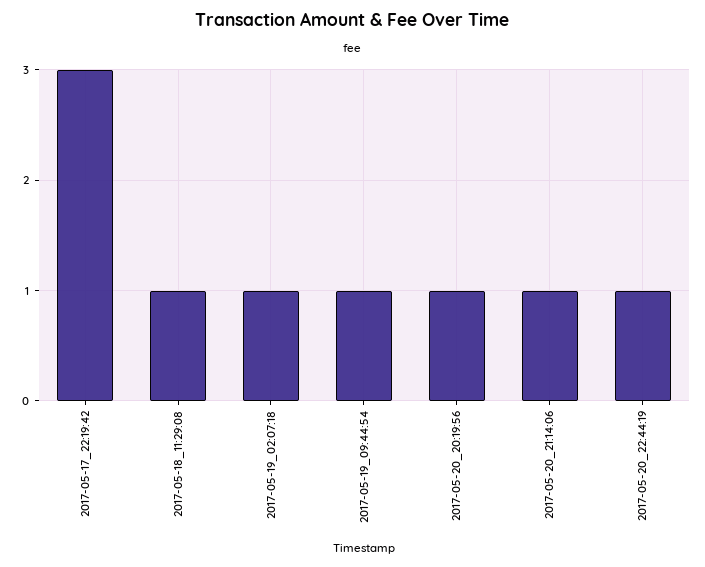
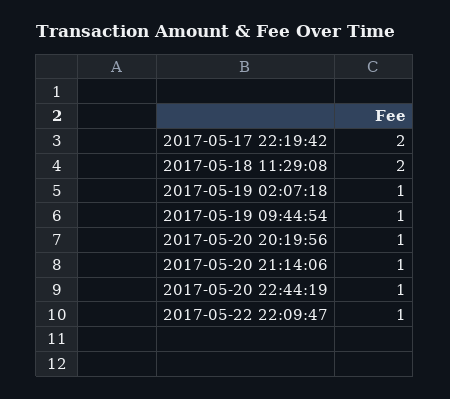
2017-05-17_22:19:42: 3 -> 2
2017-05-18_11:29:08: 1 -> 2
2017-05-22 22:09:47: none -> 1

